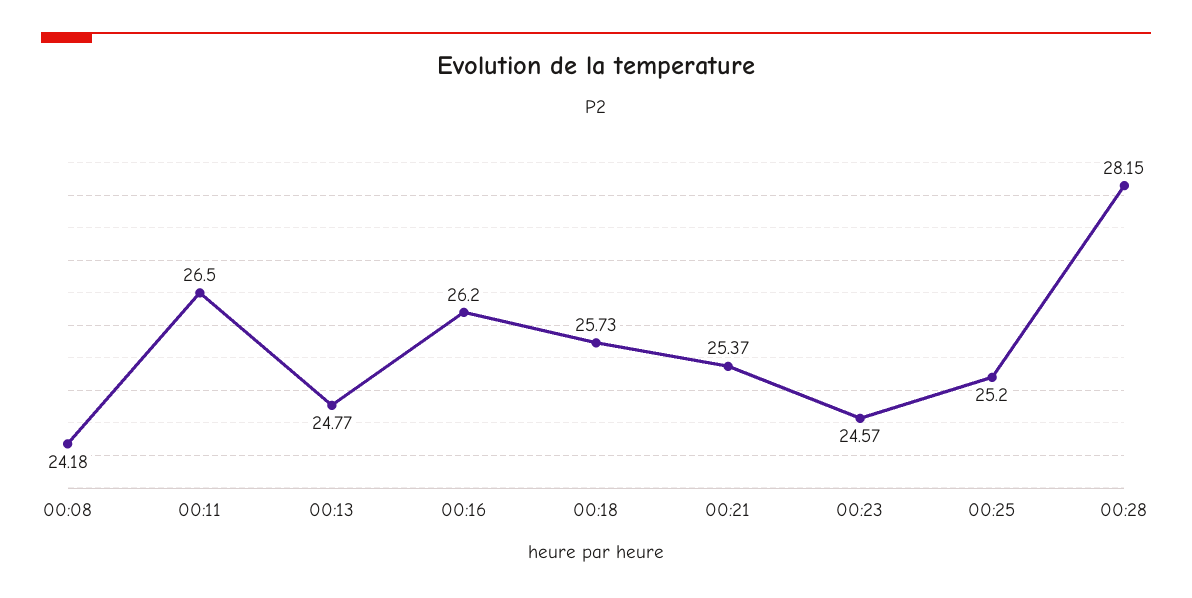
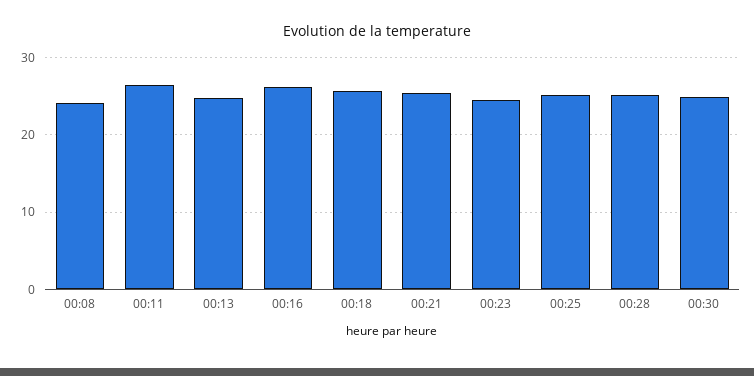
00:28: 28.15 -> 25
00:30: none -> 25

